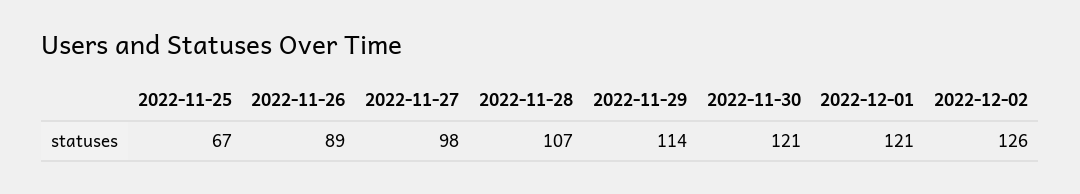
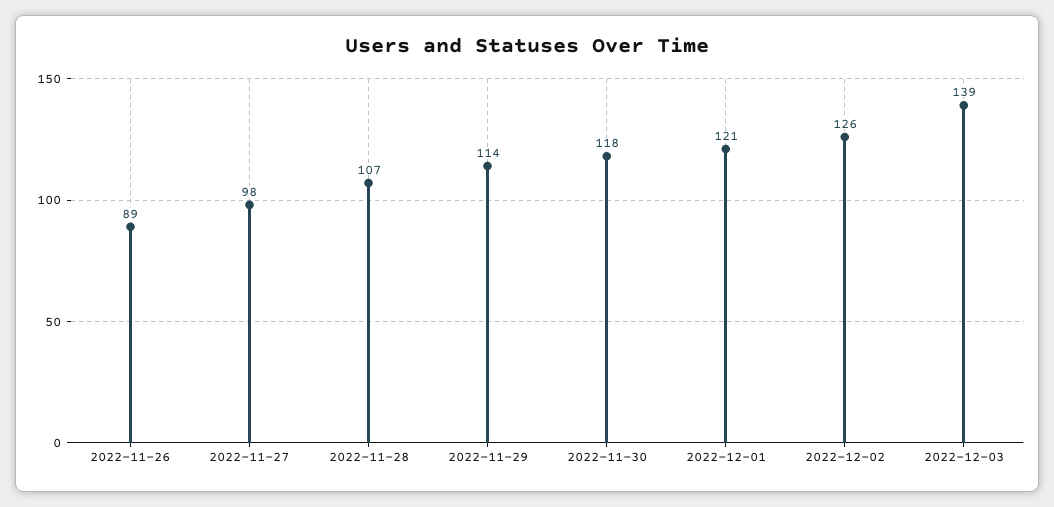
2022-11-25: 67 -> none
2022-11-30: 121 -> 118
2022-12-03: none -> 139

